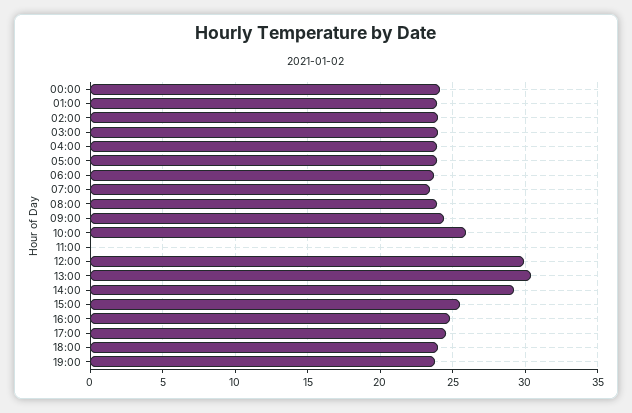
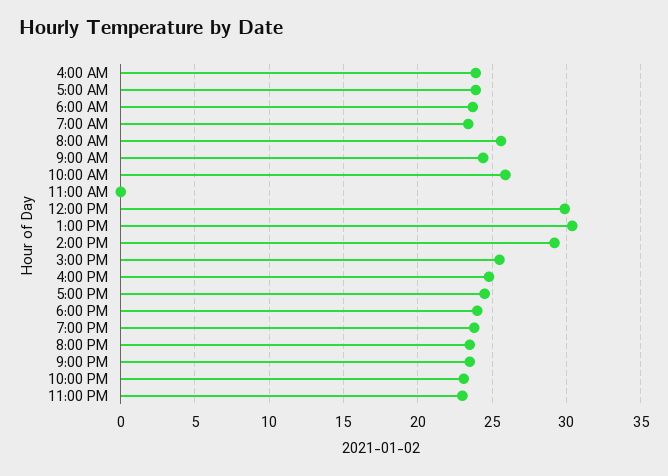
00:00: 24 -> none
01:00: 24 -> none
02:00: 24 -> none
03:00: 24 -> none
08:00: 24 -> 25.5
8:00 PM: none -> 23.5
9:00 PM: none -> 23.5
10:00 PM: none -> 23
11:00 PM: none -> 23

